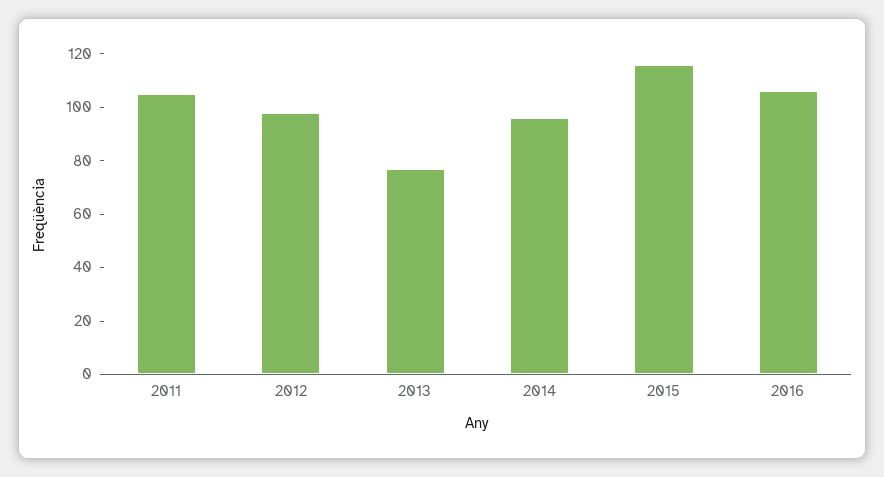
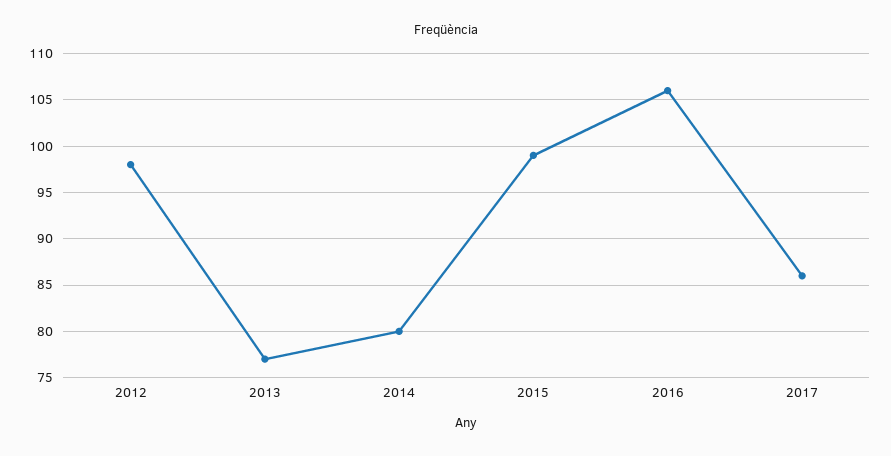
2011: 105 -> none
2014: 95 -> 80
2015: 115 -> 99
2017: none -> 86

